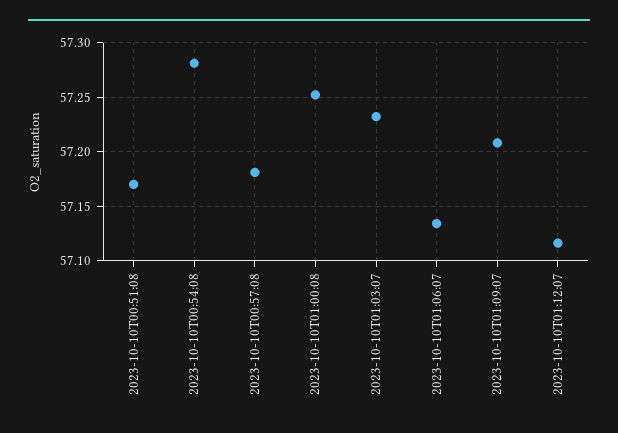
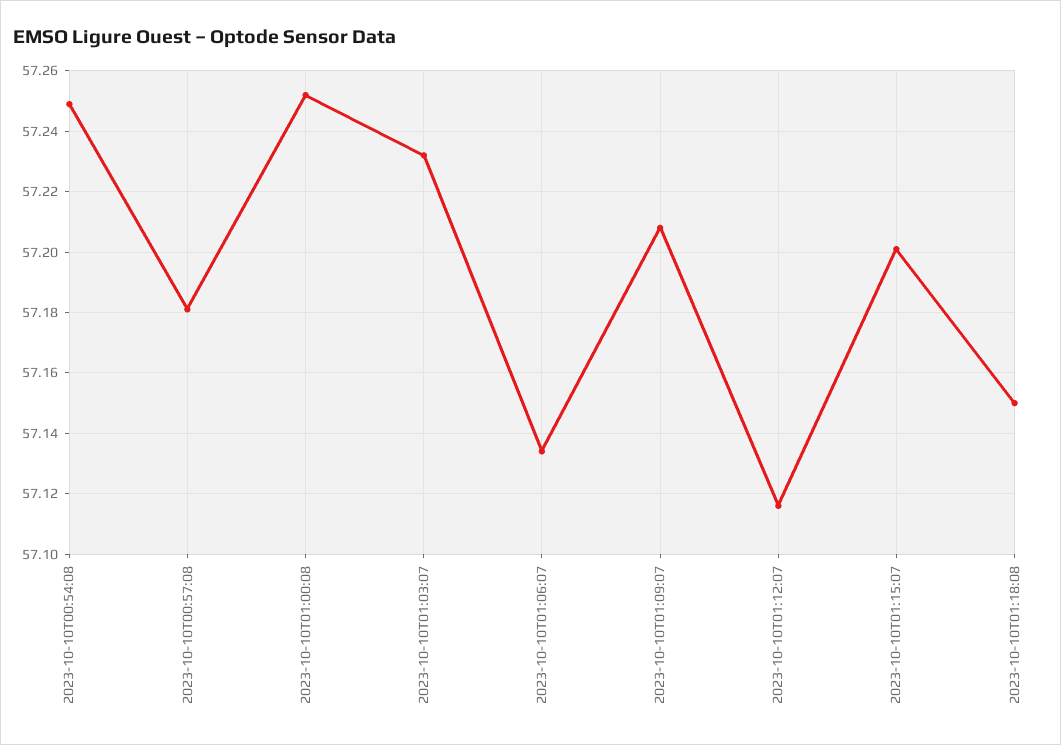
2023-10-10T00:51:08: 57.17 -> none
2023-10-10T00:54:08: 57.28 -> 57.25
2023-10-10T01:15:07: none -> 57.2
2023-10-10T01:18:08: none -> 57.15

